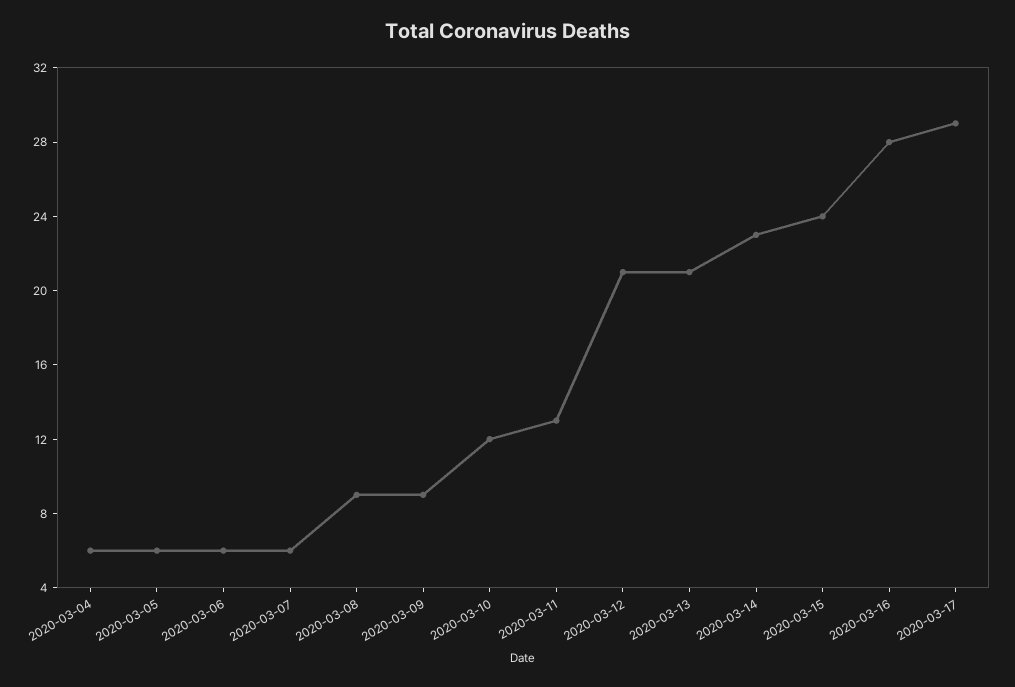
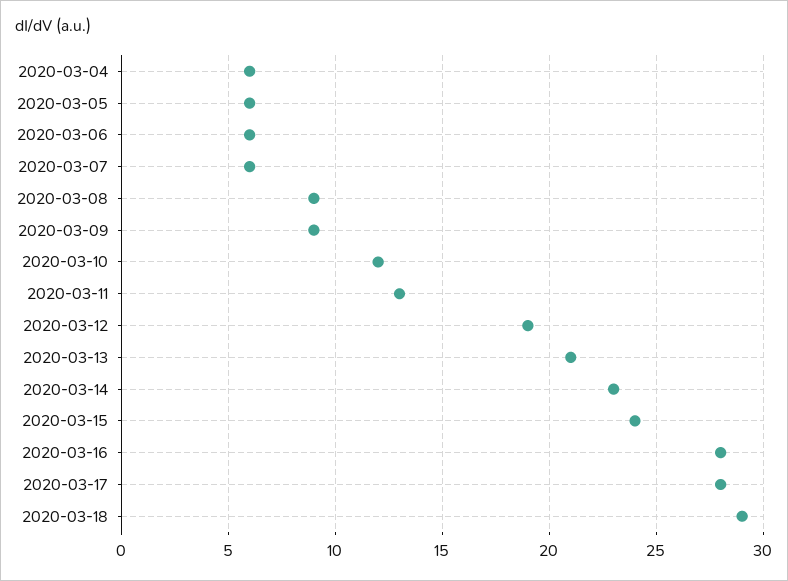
2020-03-12: 21 -> 19
2020-03-17: 29 -> 28
2020-03-18: none -> 29

